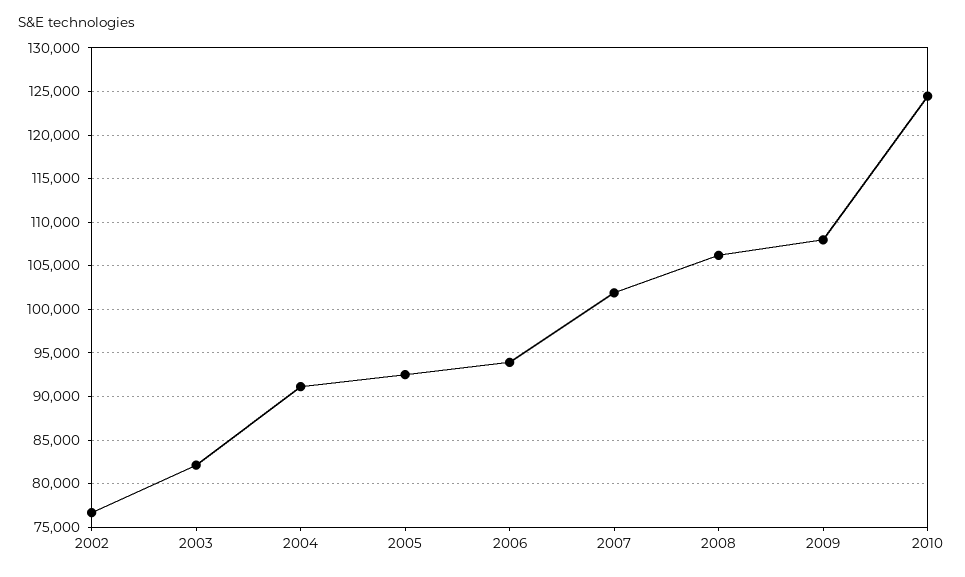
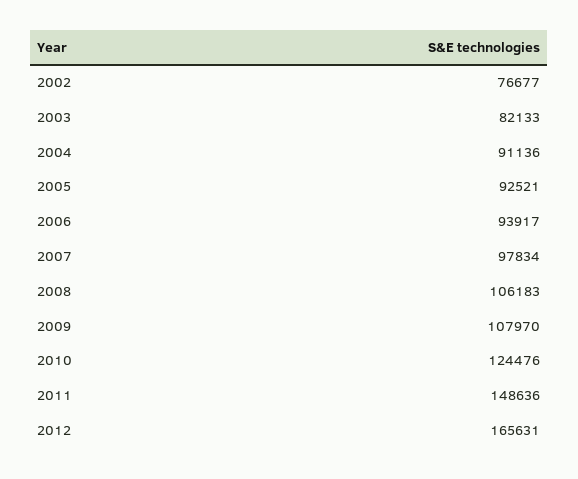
2007: 102000 -> 97834
2011: none -> 148636
2012: none -> 165631

